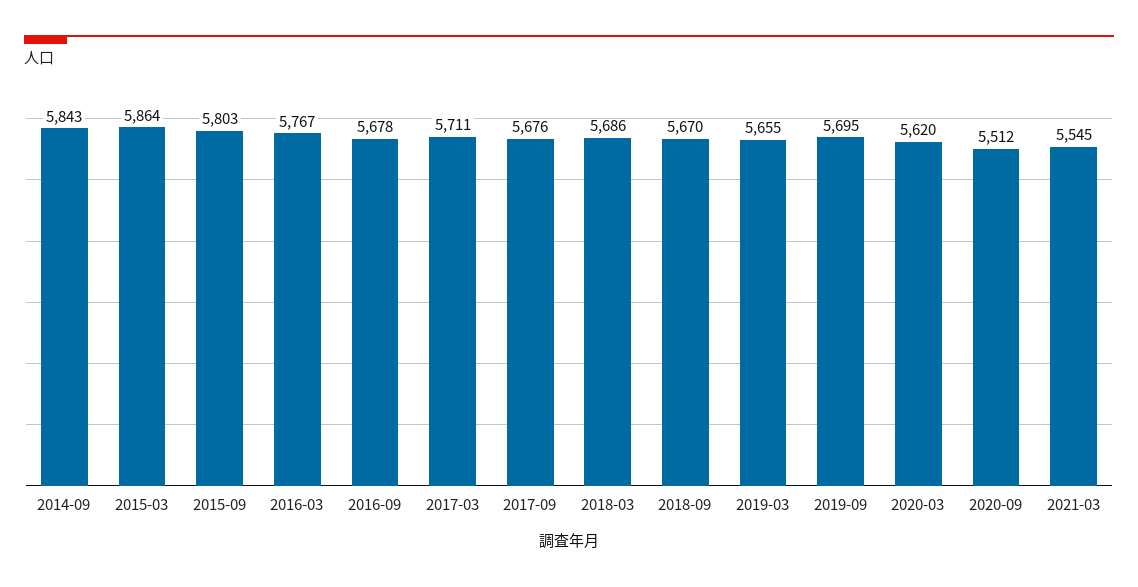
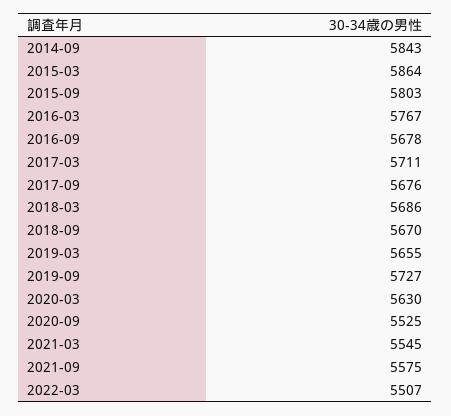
2019-09: 5695 -> 5727
2020-03: 5620 -> 5630
2020-09: 5512 -> 5525
2021-09: none -> 5575
2022-03: none -> 5507

